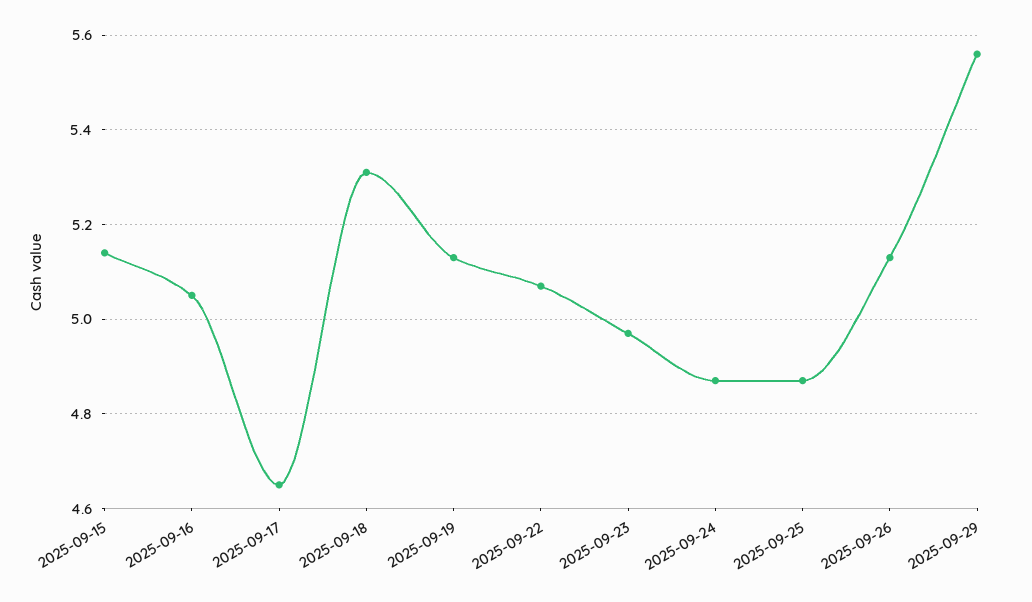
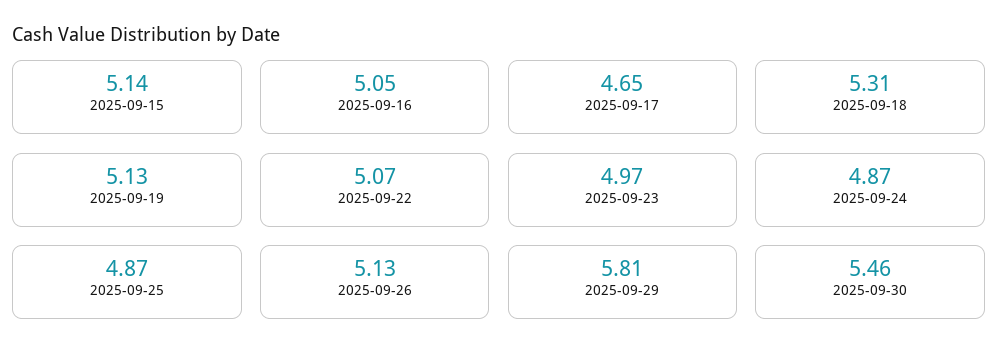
2025-09-29: 5.55 -> 5.81
2025-09-30: none -> 5.46

